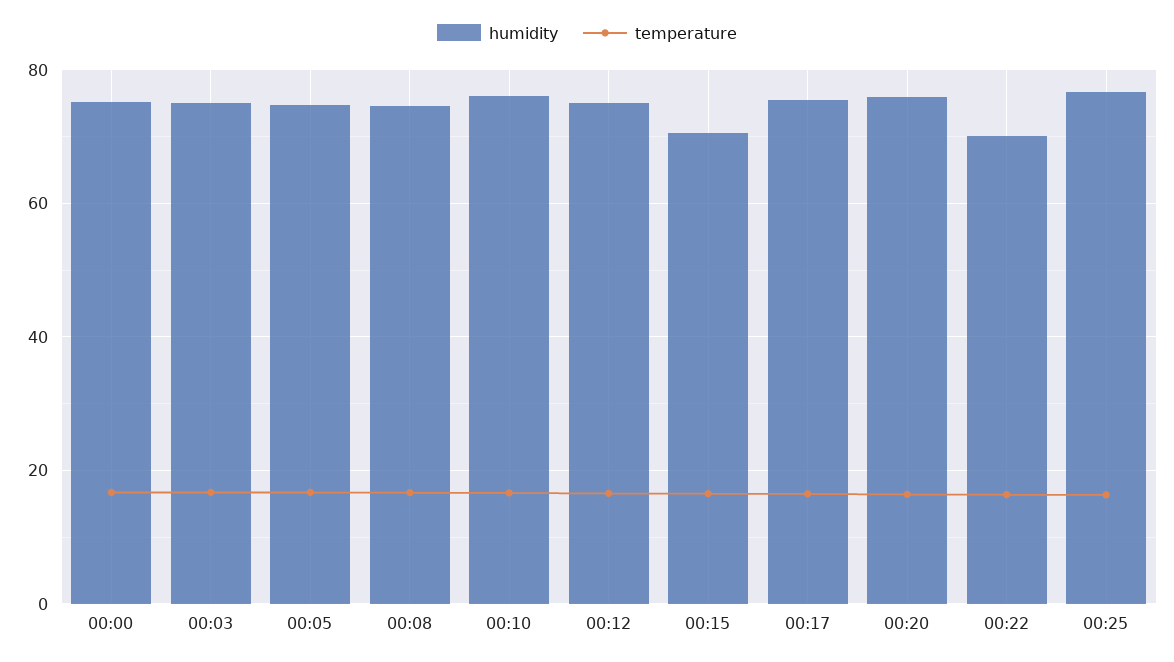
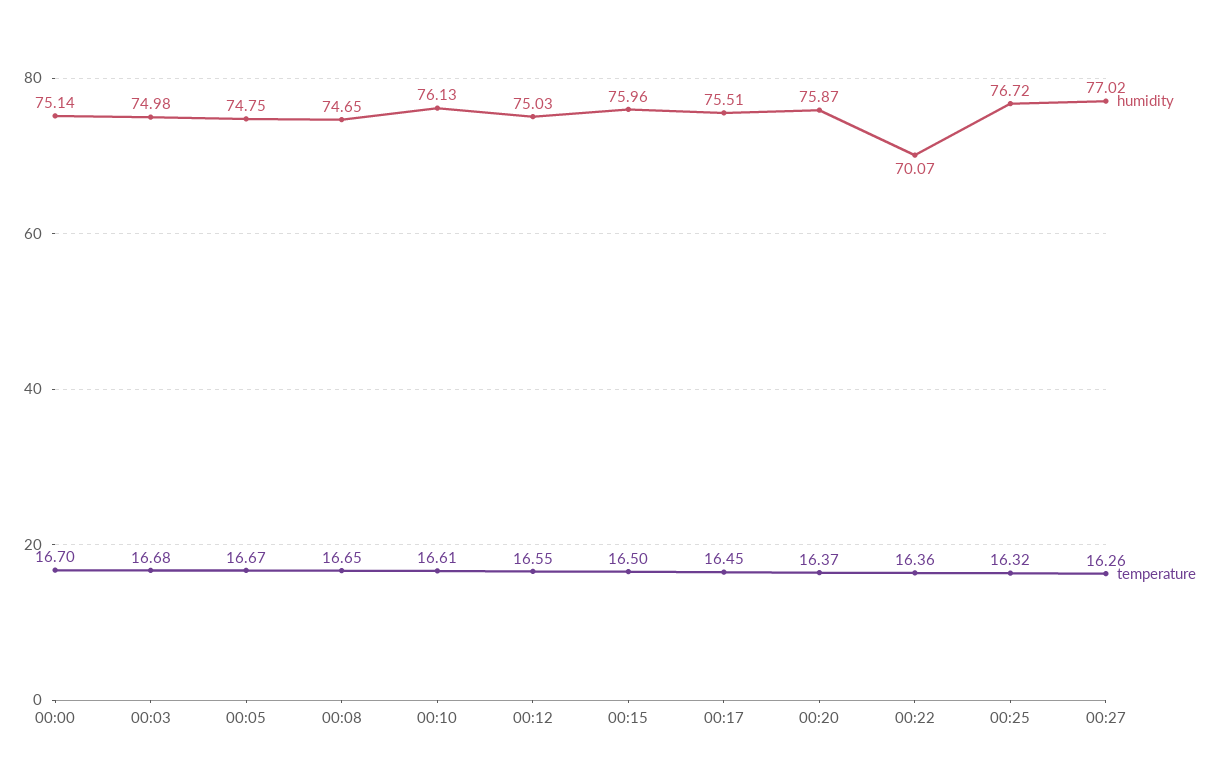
humidity, 00:15: 70 -> 75.96
humidity, 00:27: none -> 77.02
temperature, 00:27: none -> 16.26

